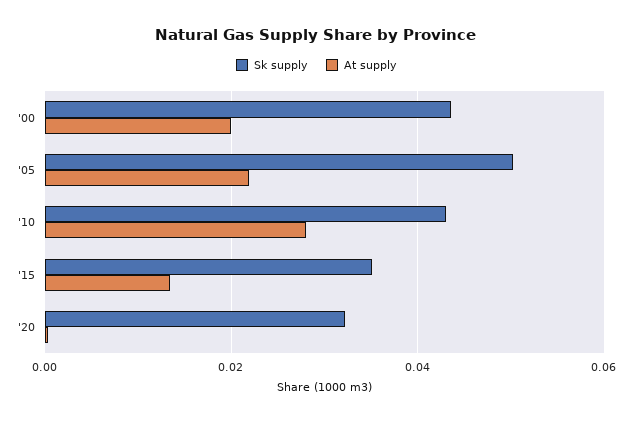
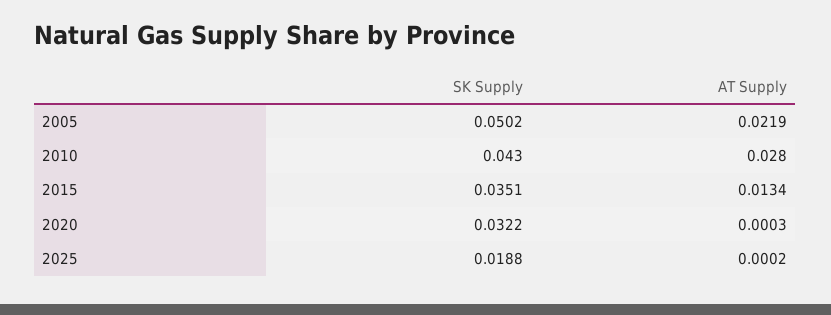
Sk supply, '00: 0.044 -> none
At supply, '00: 0.02 -> none
Sk supply, 2025: none -> 0.0188
At supply, 2025: none -> 0.0002

